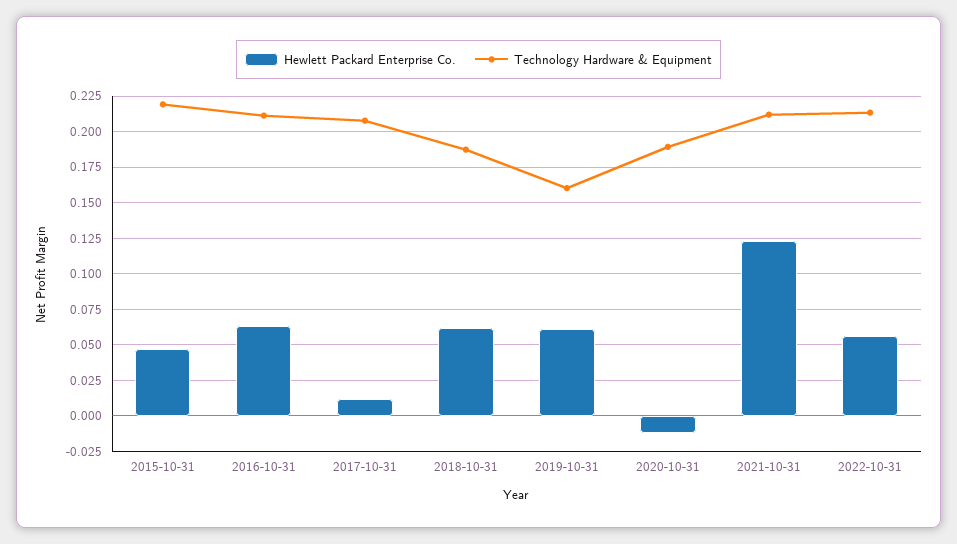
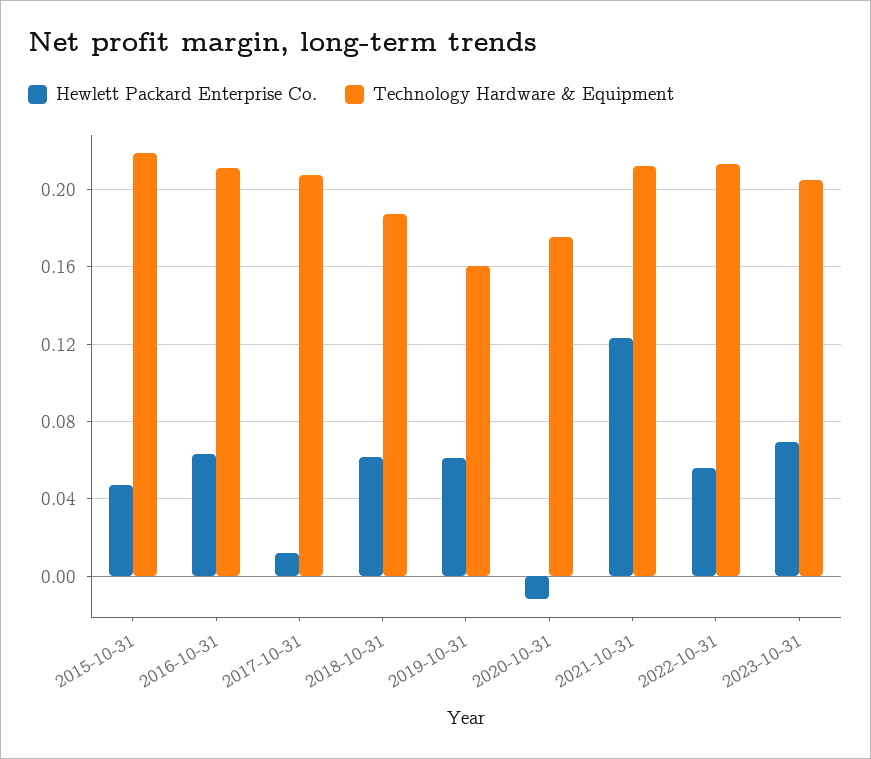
Technology Hardware & Equipment, 2020-10-31: 0.19 -> 0.175
Hewlett Packard Enterprise Co., 2023-10-31: none -> 0.07
Technology Hardware & Equipment, 2023-10-31: none -> 0.205

